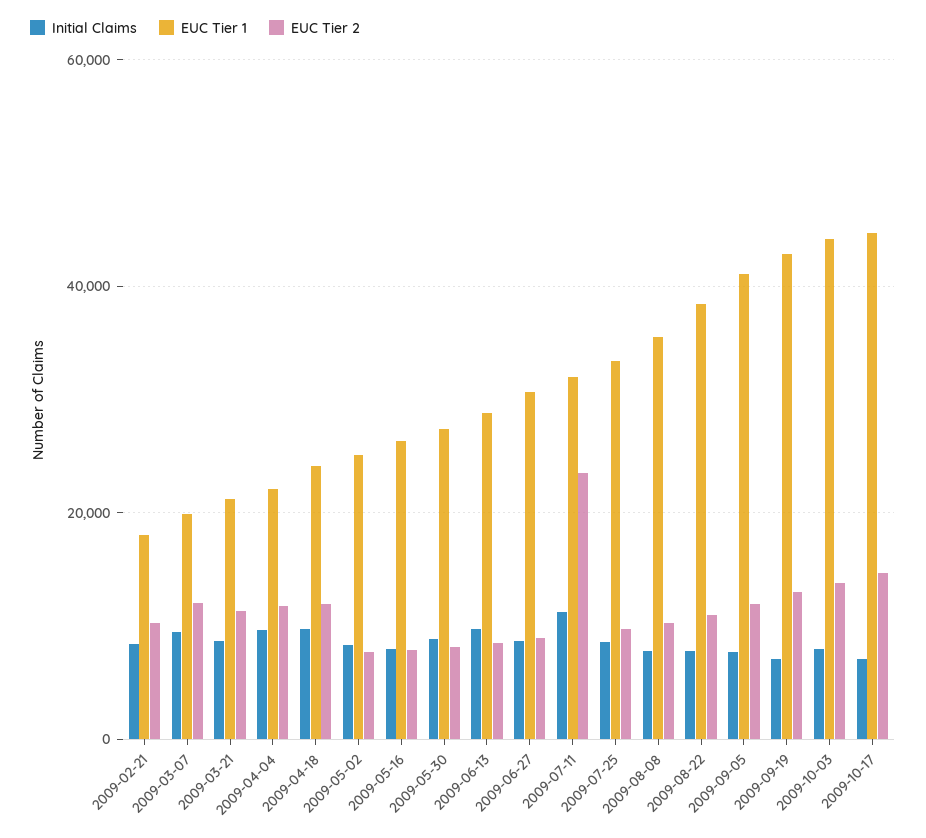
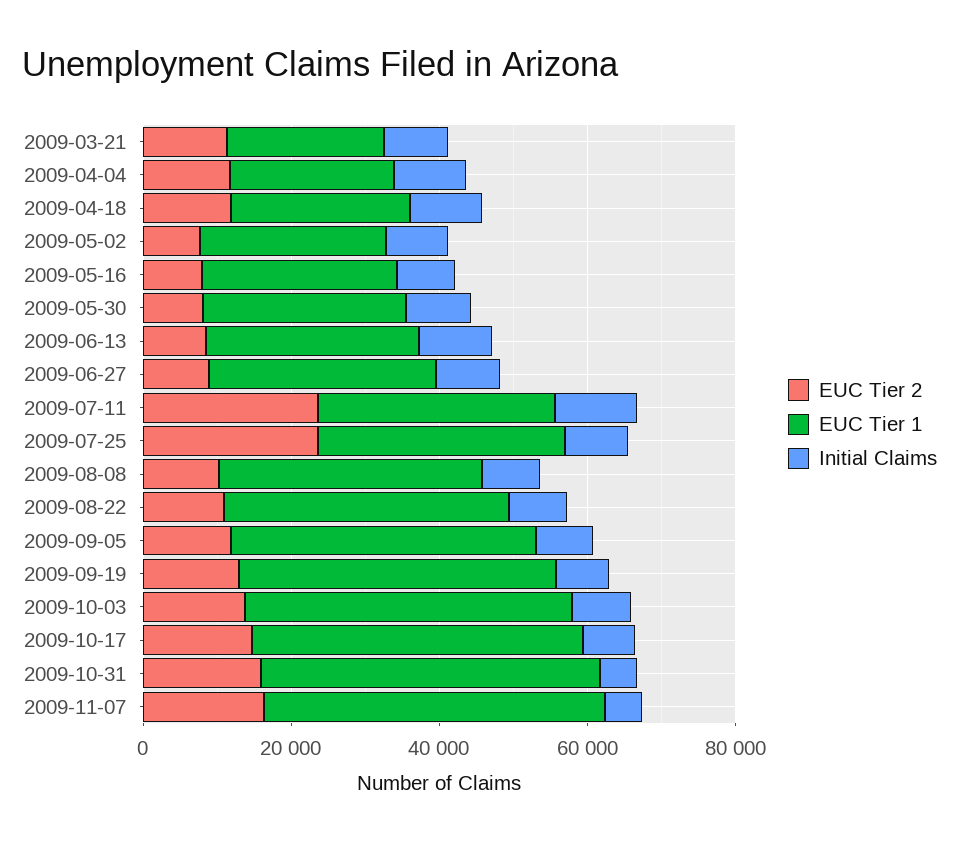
Initial Claims, 2009-02-21: 8000 -> none
EUC Tier 1, 2009-02-21: 18000 -> none
EUC Tier 2, 2009-02-21: 10000 -> none
Initial Claims, 2009-03-07: 10000 -> none
EUC Tier 1, 2009-03-07: 20000 -> none
EUC Tier 2, 2009-03-07: 12000 -> none
EUC Tier 2, 2009-07-25: 10000 -> 25000
EUC Tier 2, 2009-10-31: none -> 15000
EUC Tier 1, 2009-10-31: none -> 45000
Initial Claims, 2009-10-31: none -> 5000
EUC Tier 2, 2009-11-07: none -> 15000
EUC Tier 1, 2009-11-07: none -> 45000
Initial Claims, 2009-11-07: none -> 5000

